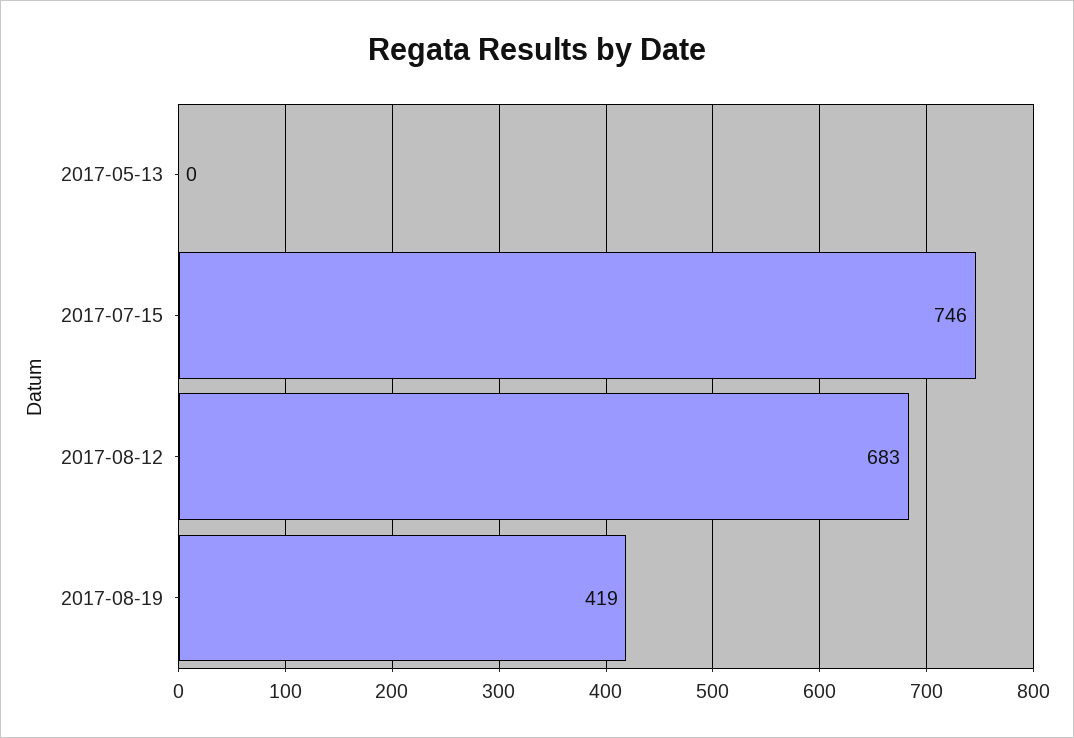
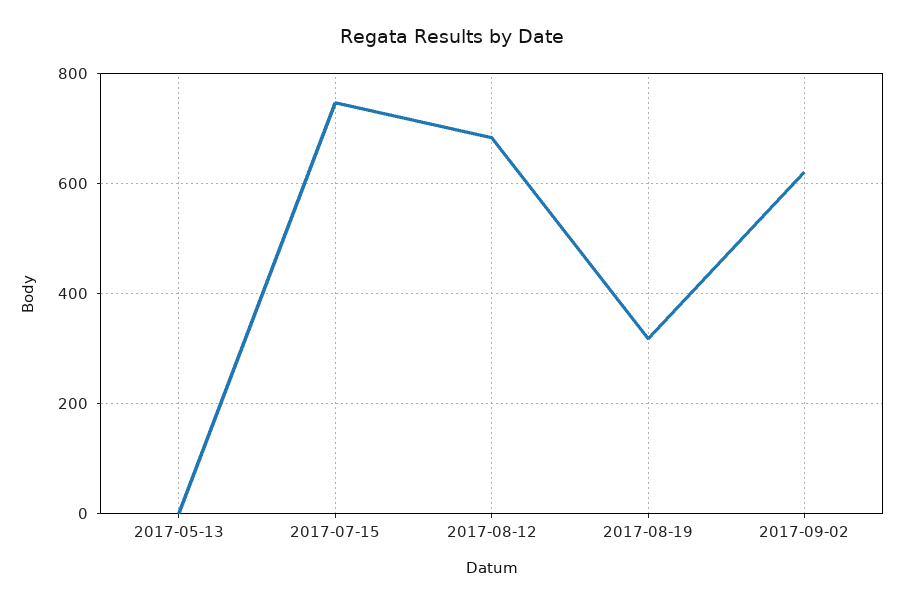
2017-08-19: 419 -> 320
2017-09-02: none -> 620

